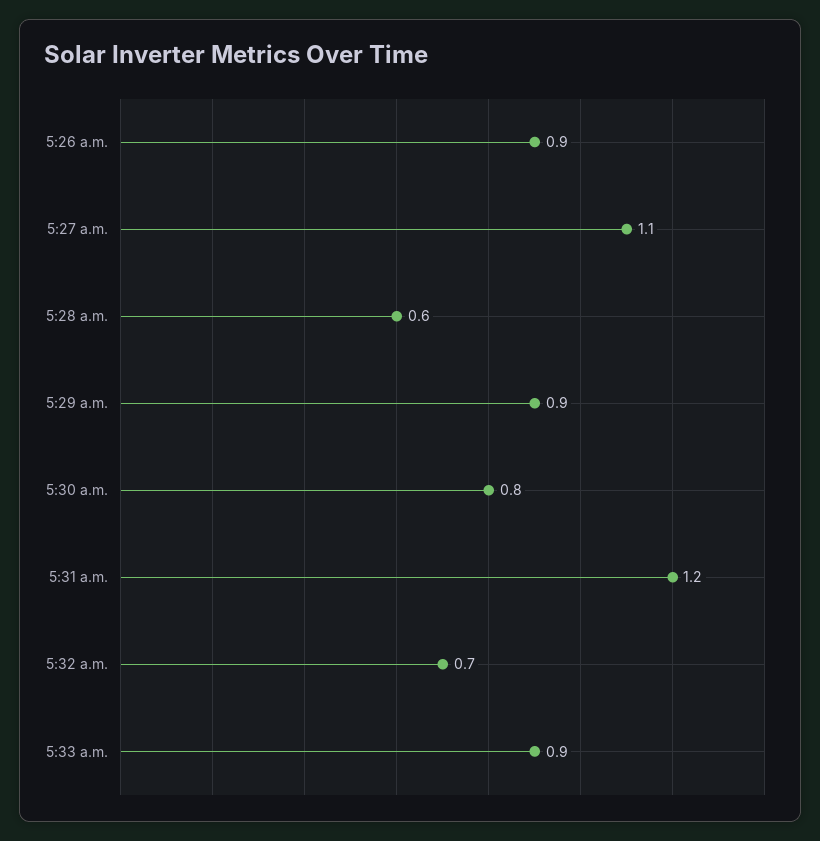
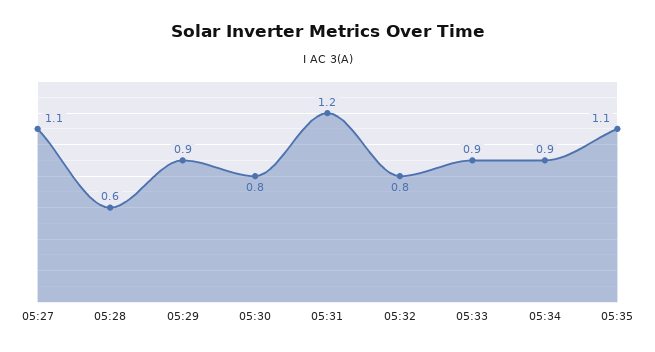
5:26 a.m.: 0.9 -> none
5:32 a.m.: 0.7 -> 0.8
05:34: none -> 0.9
05:35: none -> 1.1

